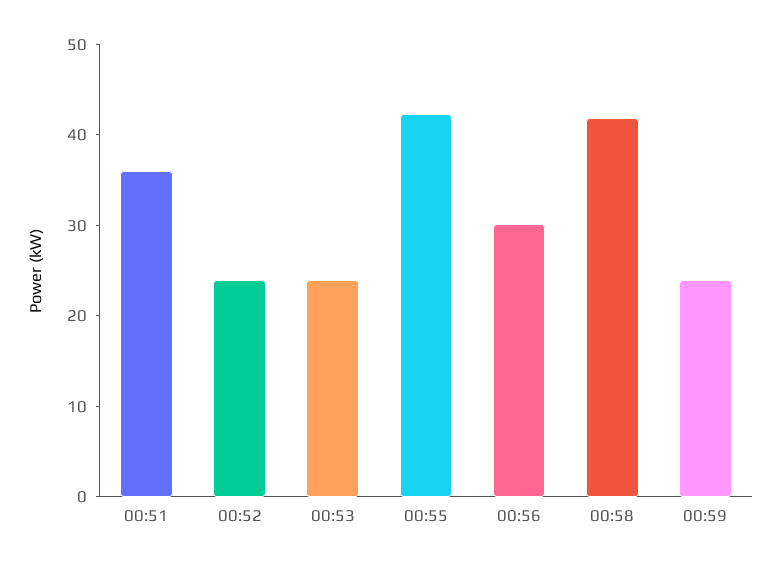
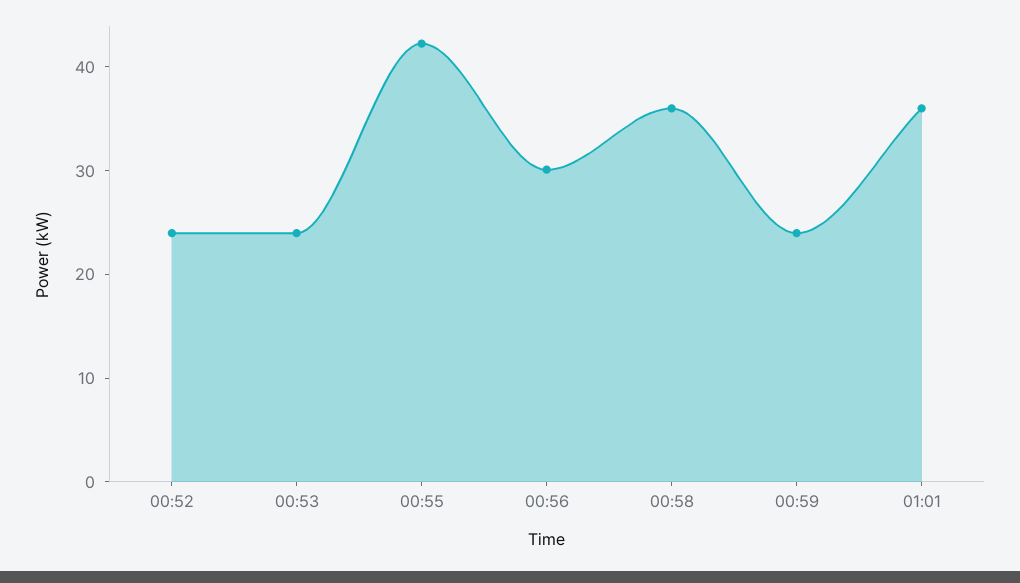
00:51: 36 -> none
00:58: 42 -> 36
01:01: none -> 36

